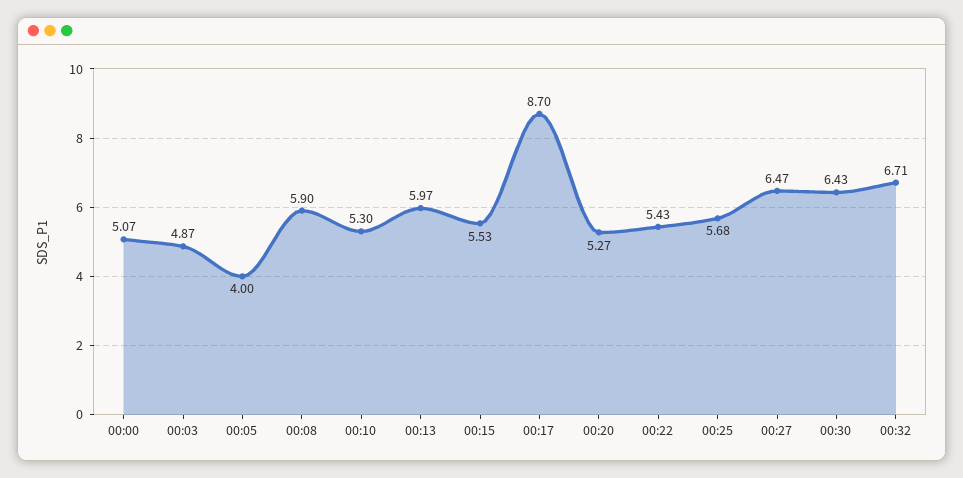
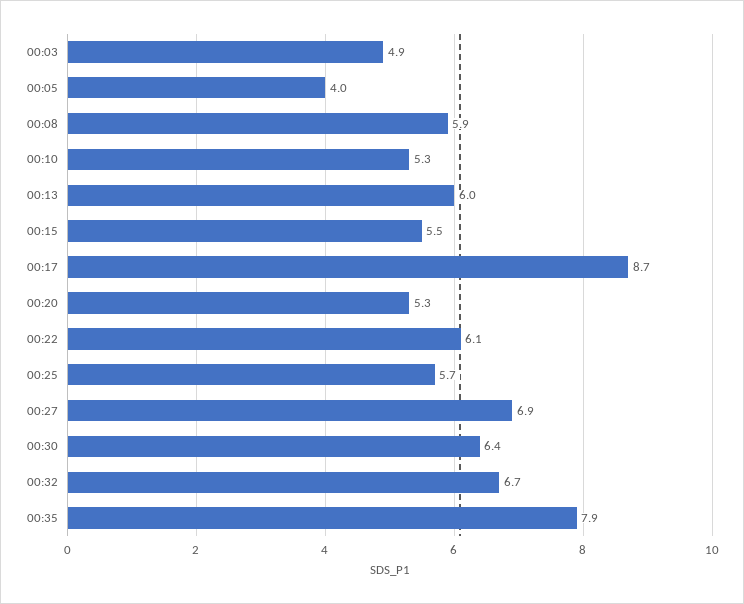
00:00: 5.07 -> none
00:22: 5.43 -> 6.1
00:27: 6.47 -> 6.9
00:35: none -> 7.9

